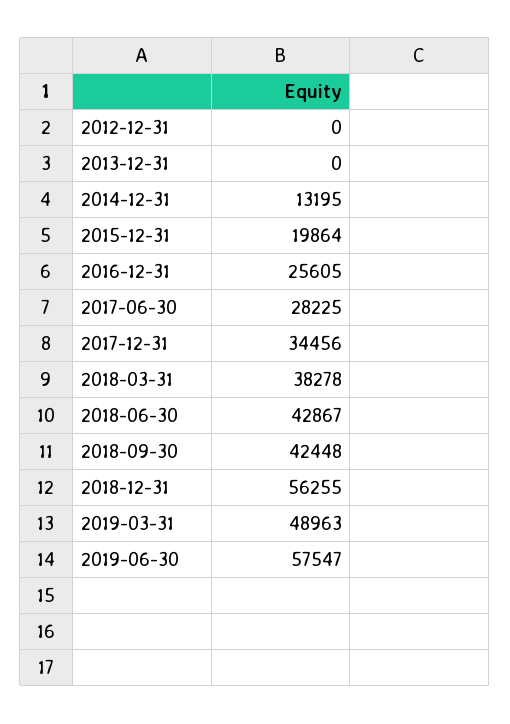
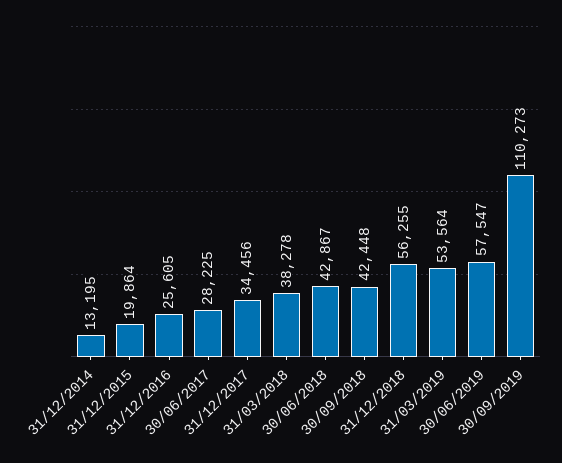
2012-12-31: 0 -> none
2013-12-31: 0 -> none
2019-03-31: 48963 -> 53564
30/09/2019: none -> 110273

